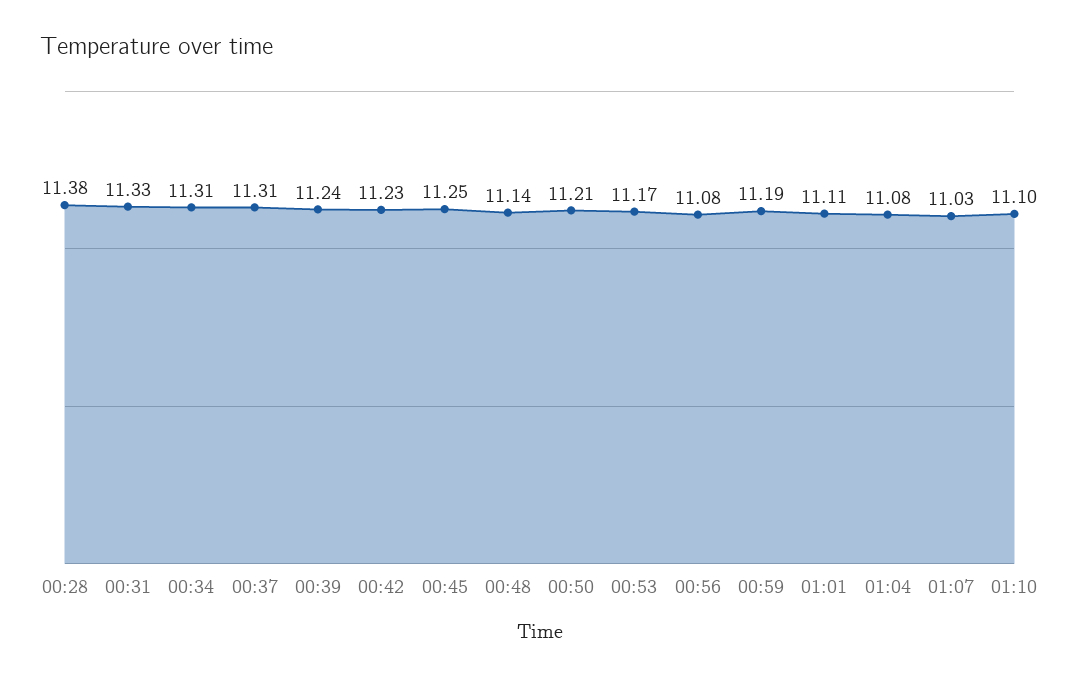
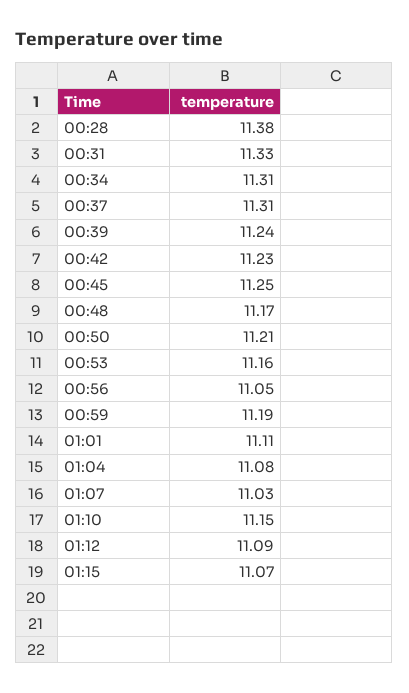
00:48: 11.14 -> 11.17
00:53: 11.17 -> 11.16
00:56: 11.08 -> 11.05
01:10: 11.1 -> 11.15
01:12: none -> 11.09
01:15: none -> 11.07

